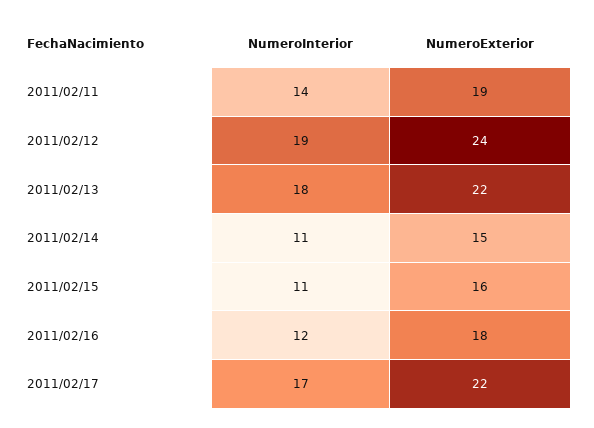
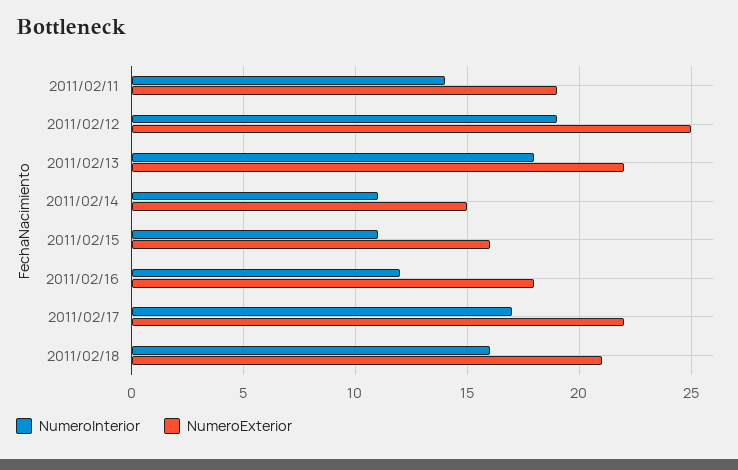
NumeroExterior, 2011/02/12: 24 -> 25
NumeroInterior, 2011/02/18: none -> 16
NumeroExterior, 2011/02/18: none -> 21

